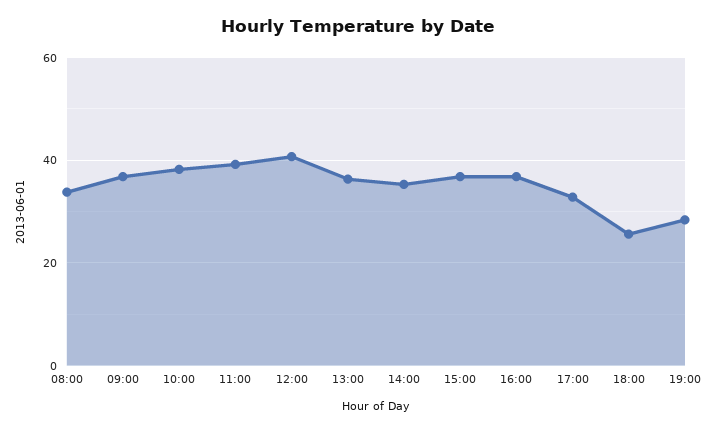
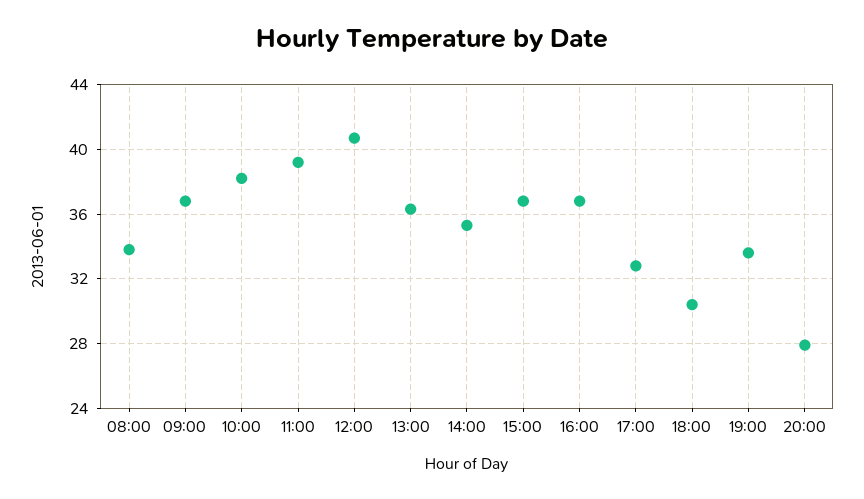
18:00: 26 -> 30.5
19:00: 28 -> 33.5
20:00: none -> 28

